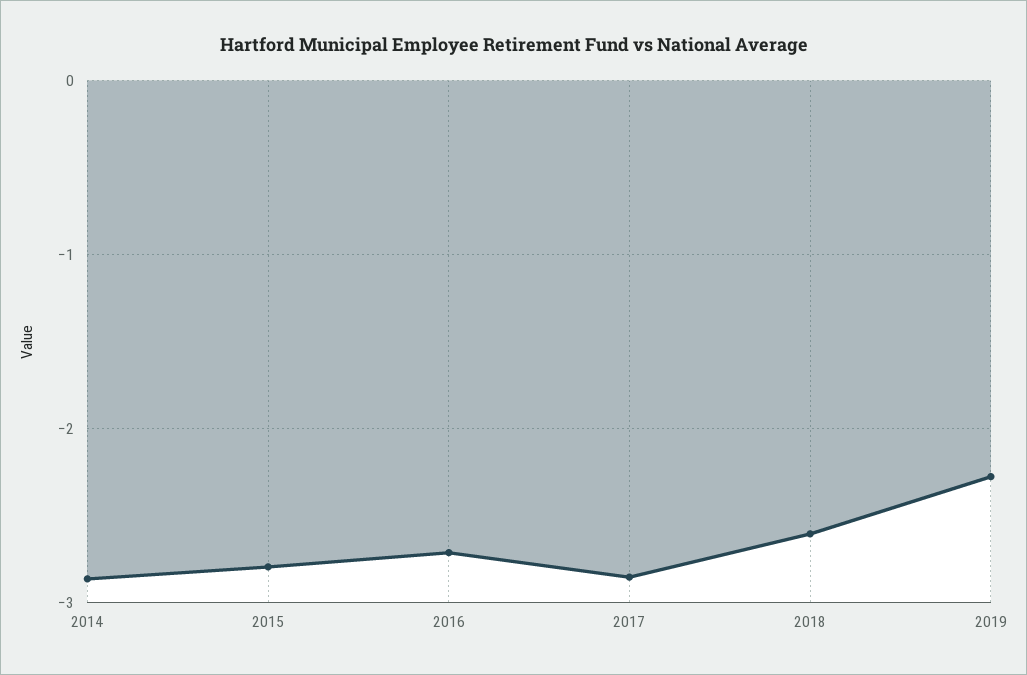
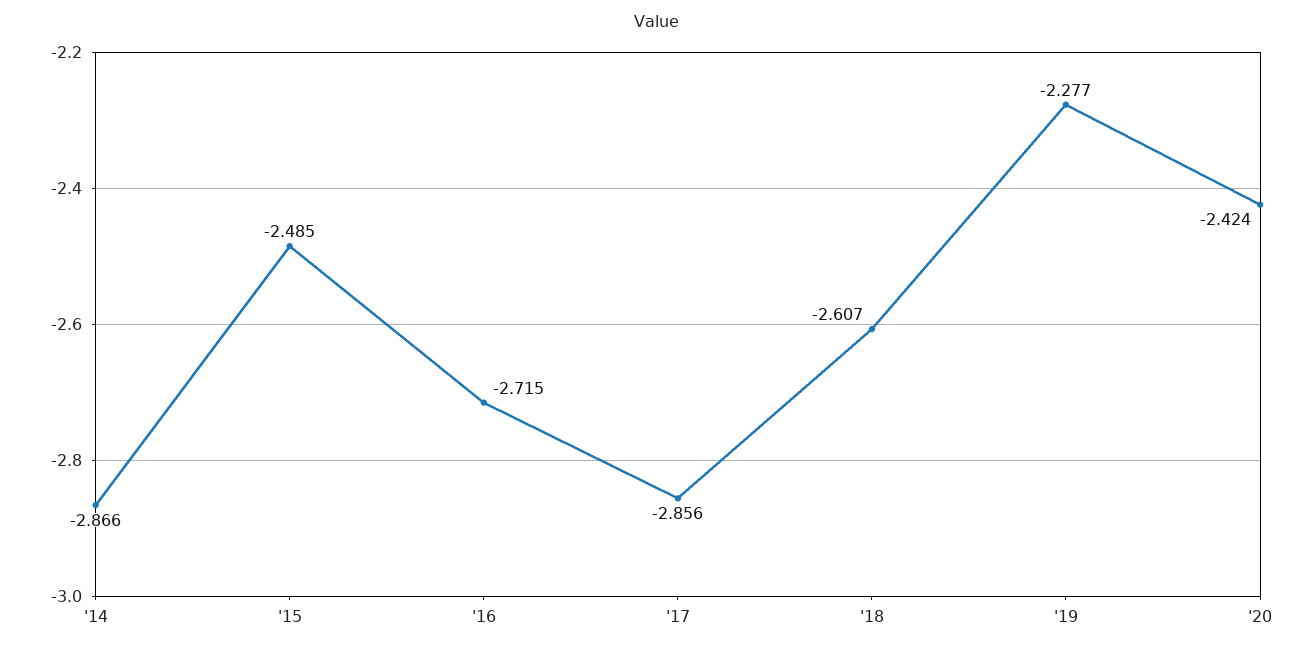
2015: -2.8 -> -2.485
'20: none -> -2.424

